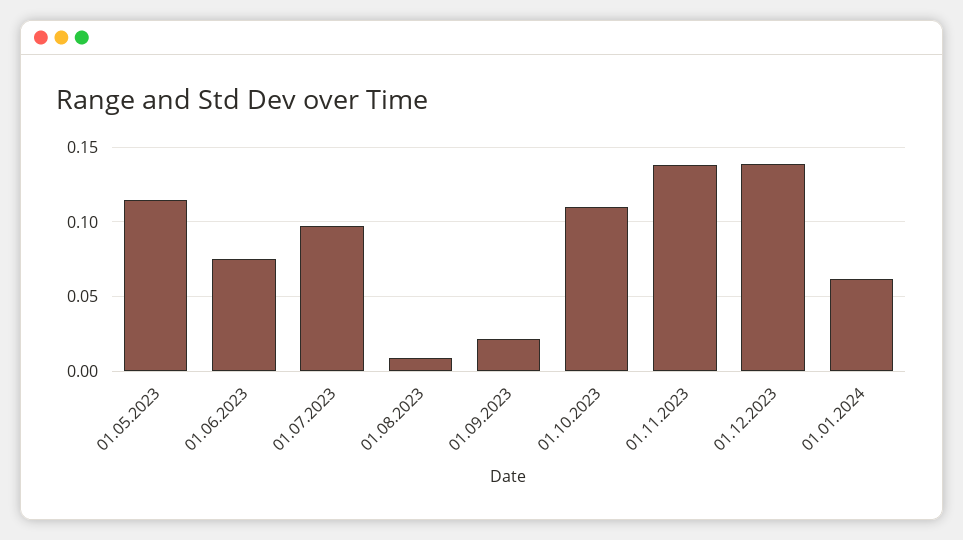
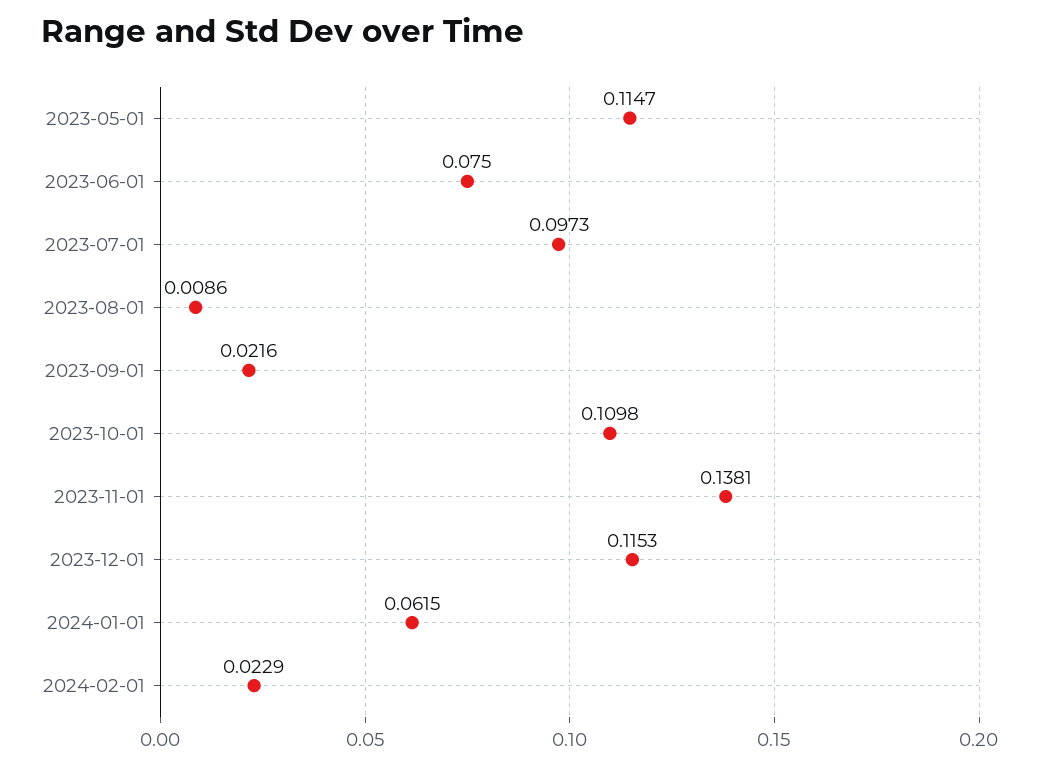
01.12.2023: 0.14 -> 0.1153
2024-02-01: none -> 0.0229

